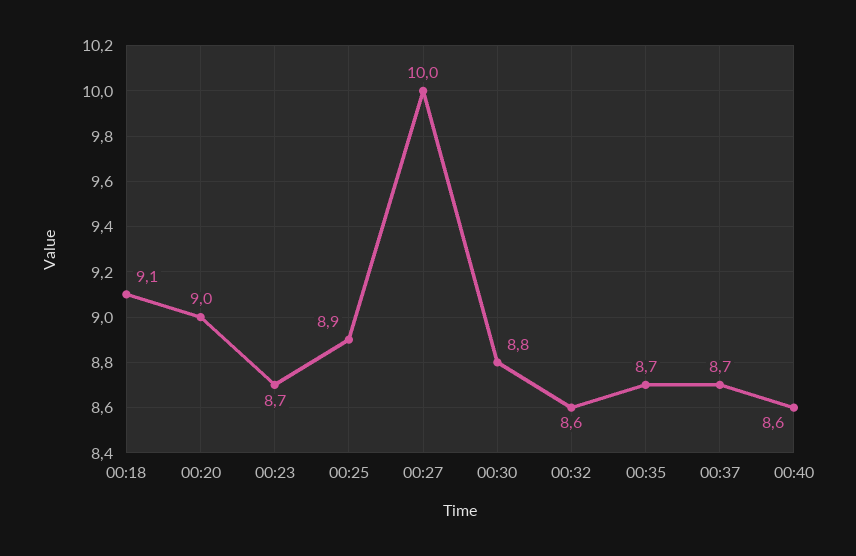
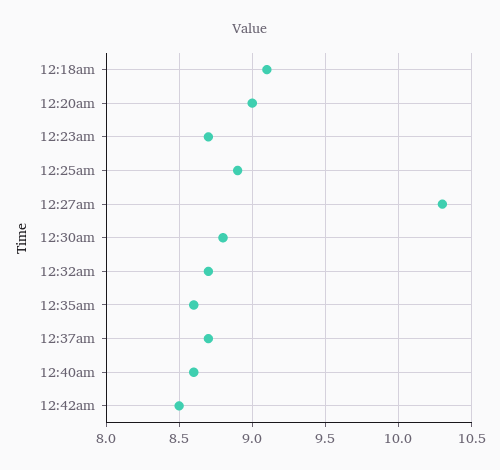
00:27: 10 -> 10.3
00:32: 8.6 -> 8.7
00:35: 8.7 -> 8.6
12:42am: none -> 8.5

